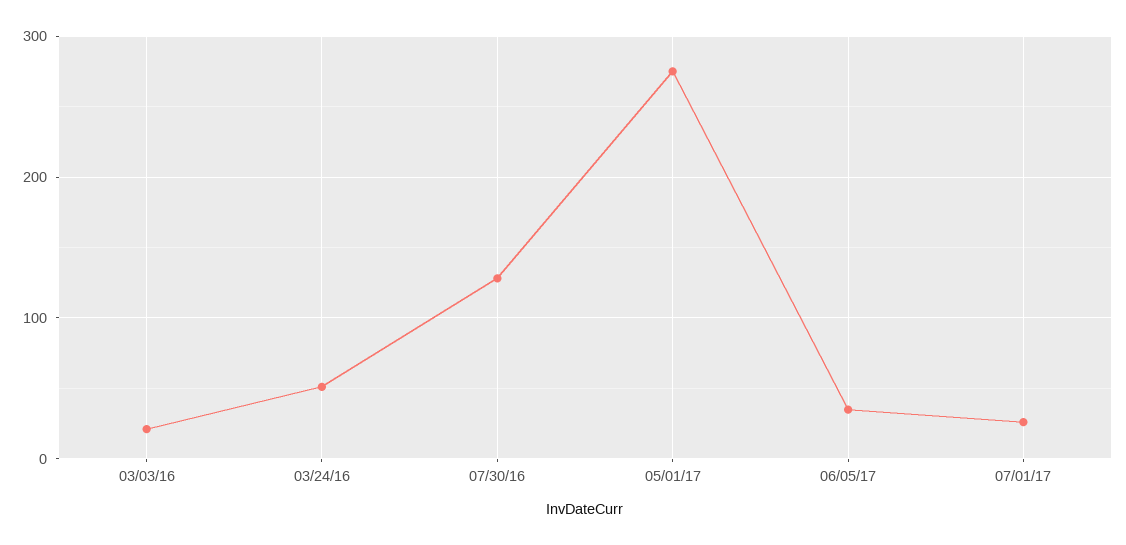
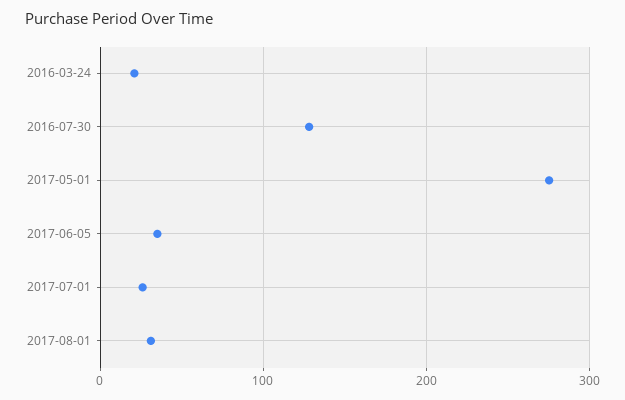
03/03/16: 20 -> none
03/24/16: 50 -> 20
2017-08-01: none -> 30

